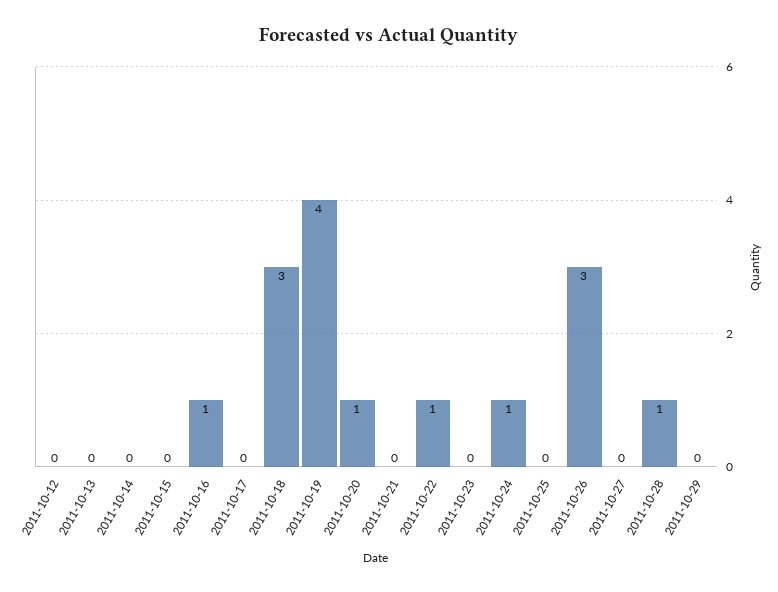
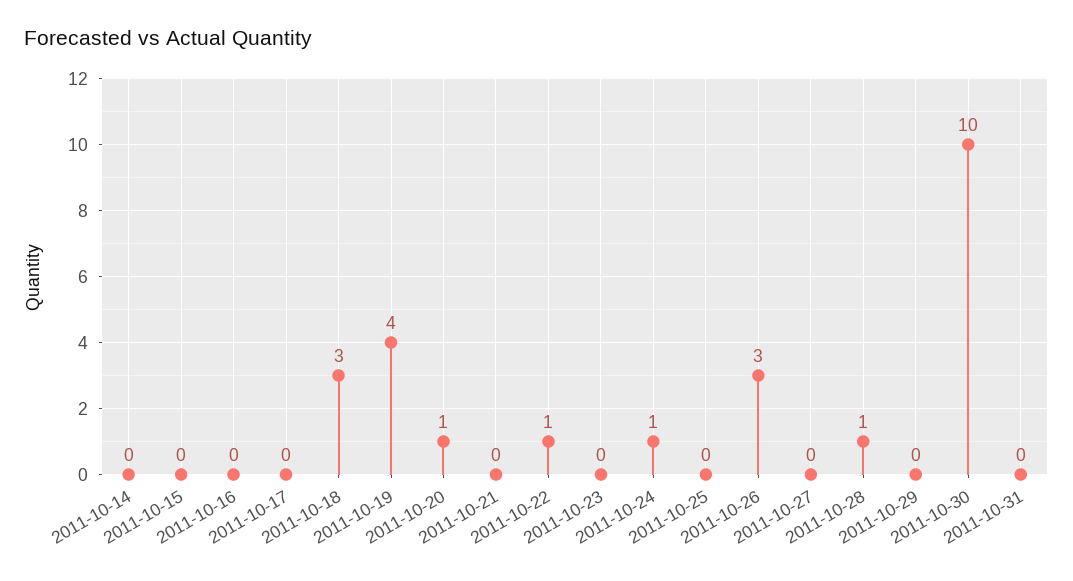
2011-10-12: 0 -> none
2011-10-13: 0 -> none
2011-10-16: 1 -> 0
2011-10-30: none -> 10
2011-10-31: none -> 0

